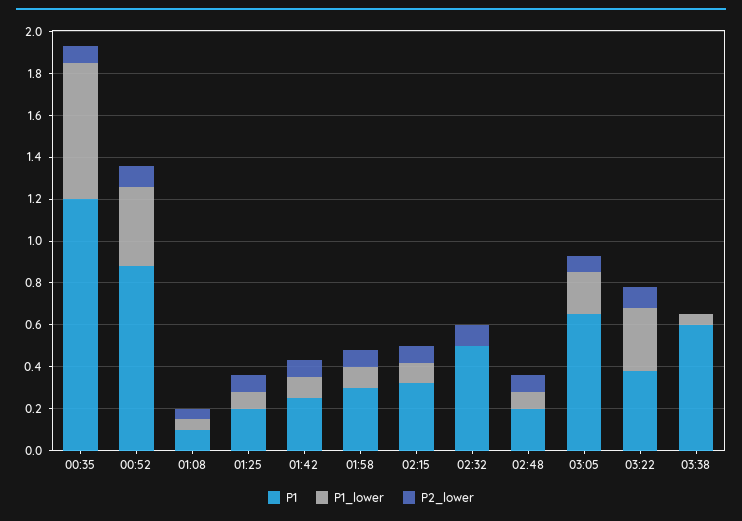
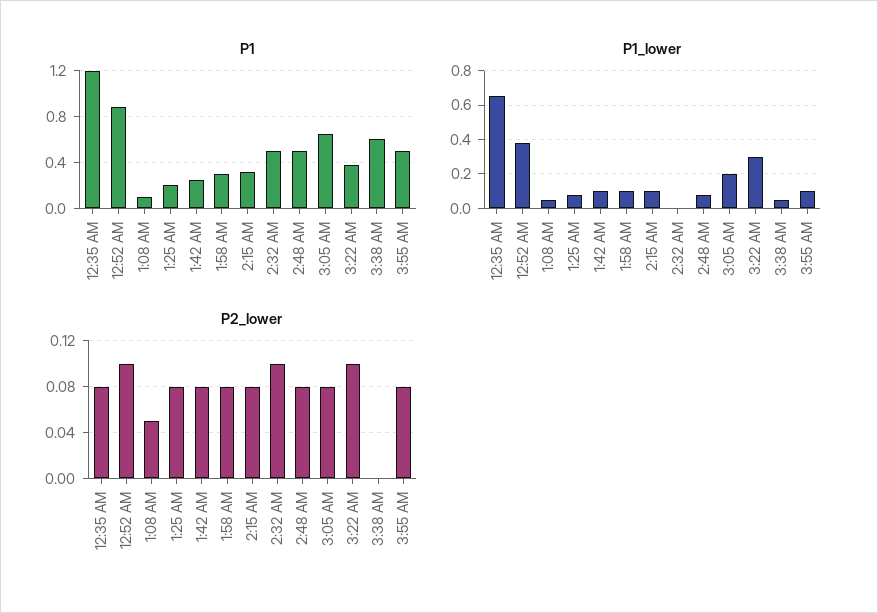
P1, 02:48: 0.2 -> 0.5
P1, 3:55 AM: none -> 0.5
P1_lower, 3:55 AM: none -> 0.1
P2_lower, 3:55 AM: none -> 0.08

